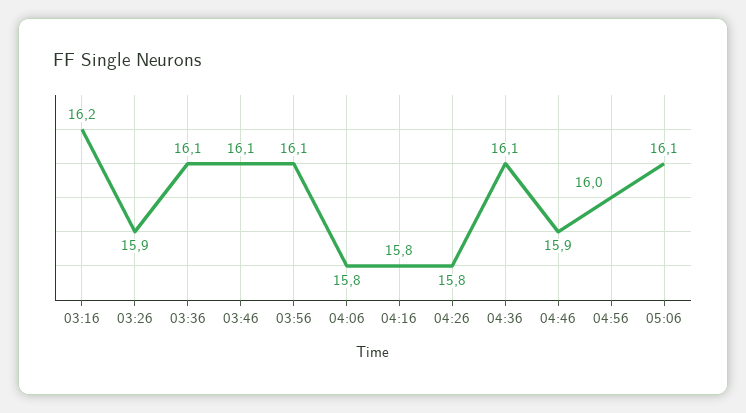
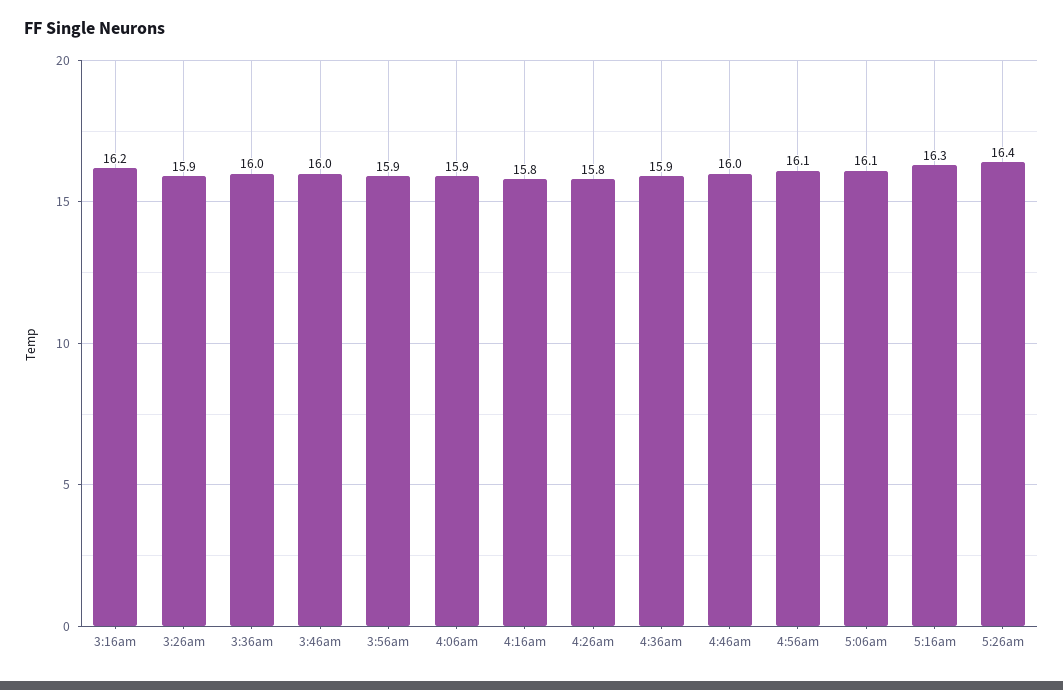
03:36: 16.1 -> 16
03:46: 16.1 -> 16
03:56: 16.1 -> 15.9
04:06: 15.8 -> 15.9
04:36: 16.1 -> 15.9
04:46: 15.9 -> 16
04:56: 16 -> 16.1
5:16am: none -> 16.3
5:26am: none -> 16.4

